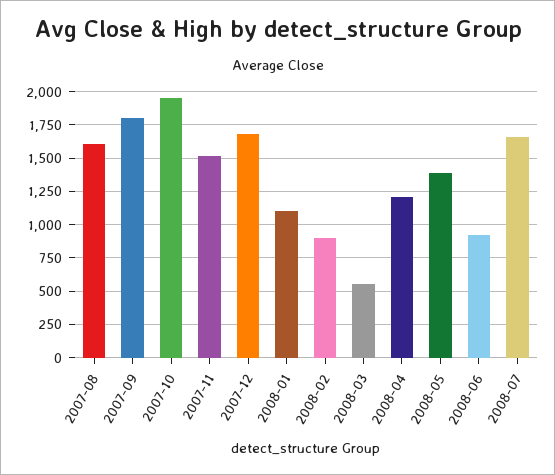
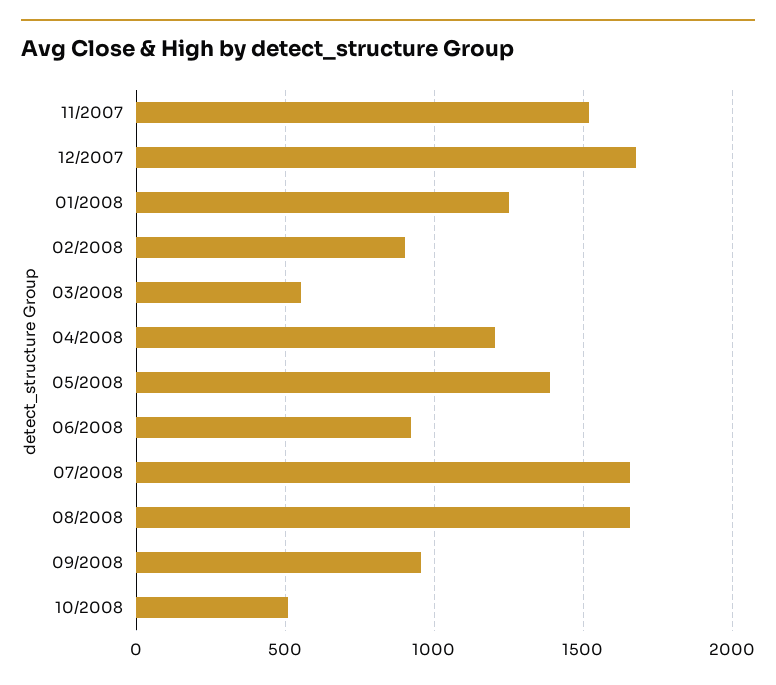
2007-08: 1600 -> none
2007-09: 1800 -> none
2007-10: 1950 -> none
2008-01: 1100 -> 1250
08/2008: none -> 1650
09/2008: none -> 950
10/2008: none -> 500

